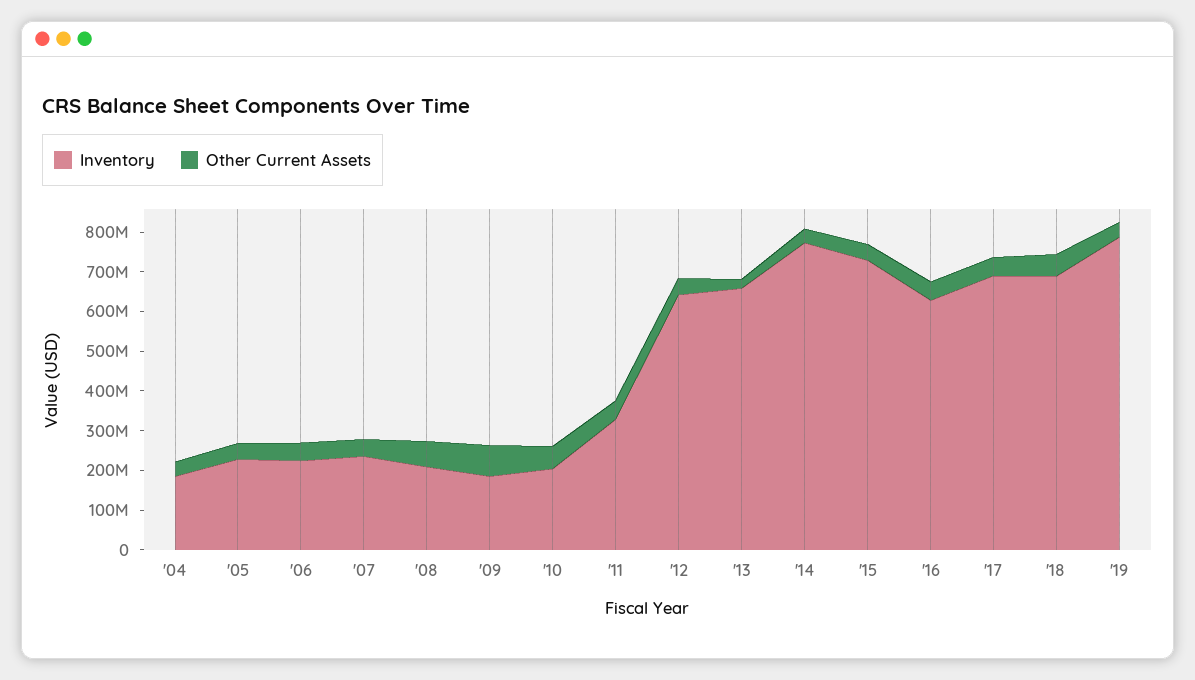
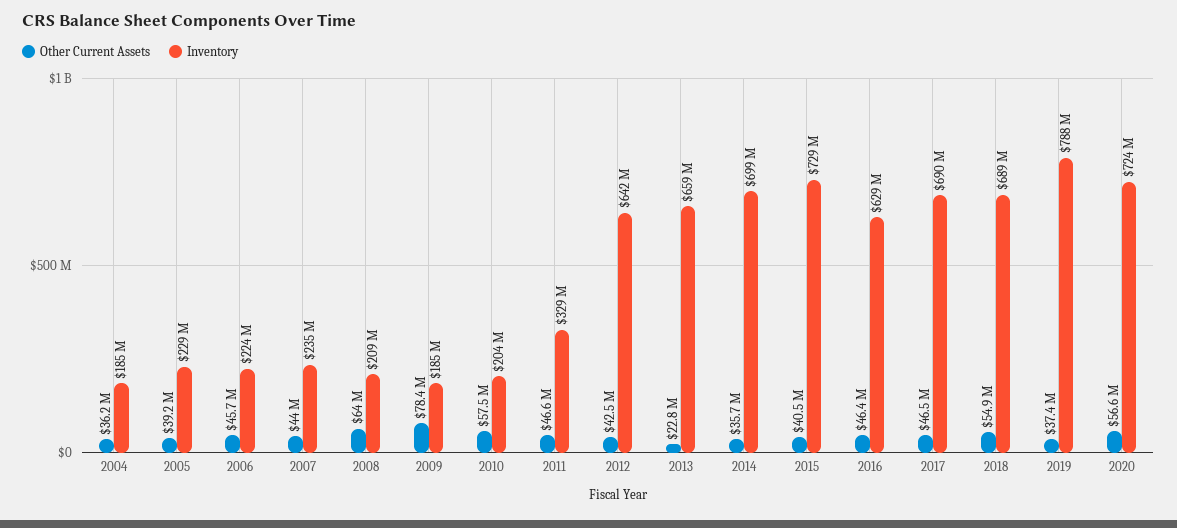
Inventory, '14: 775000000 -> 699000000
Other Current Assets, 2020: none -> 56600000
Inventory, 2020: none -> 724000000

